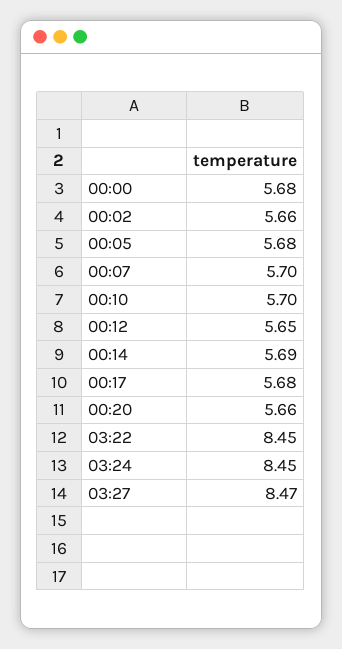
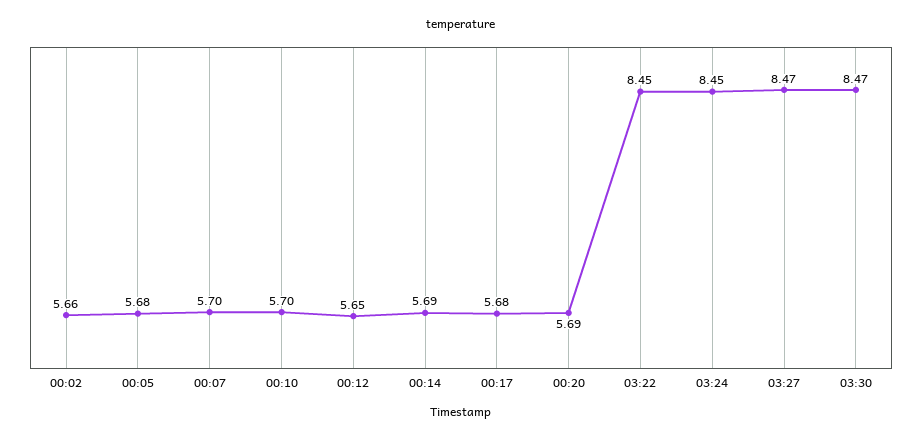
00:00: 5.68 -> none
00:20: 5.66 -> 5.69
03:30: none -> 8.47

